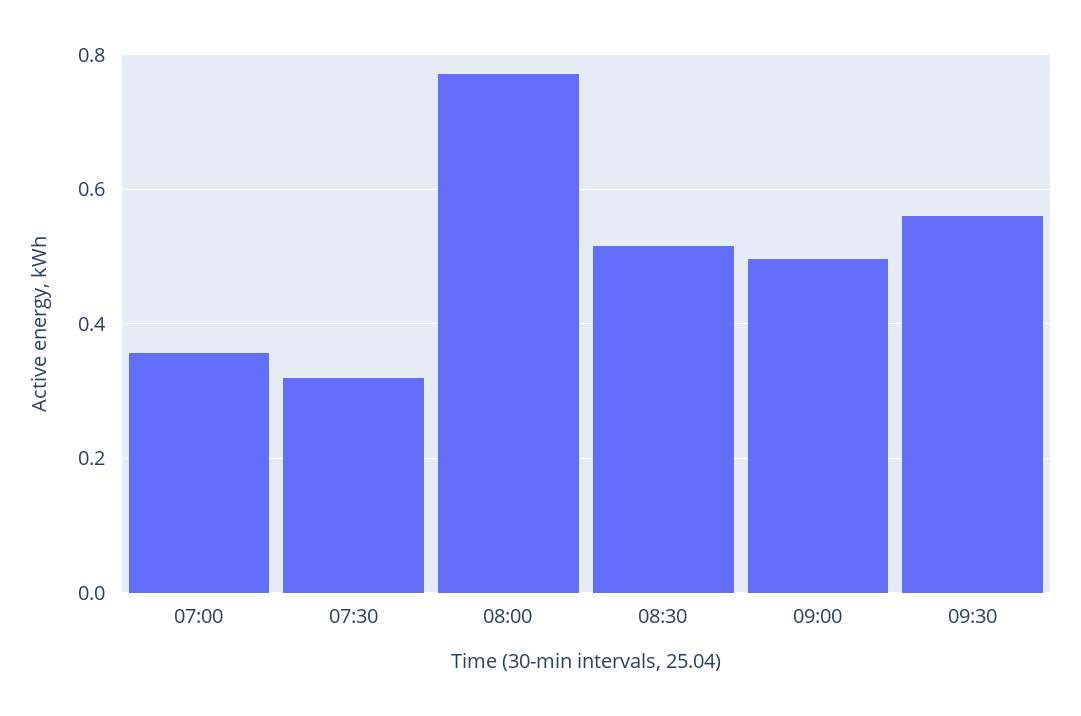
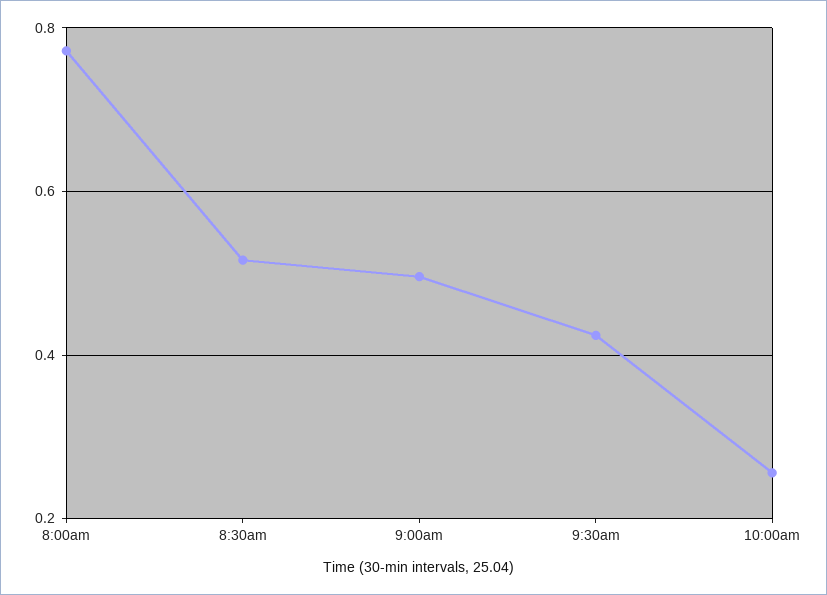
07:00: 0.36 -> none
07:30: 0.32 -> none
09:30: 0.56 -> 0.42
10:00am: none -> 0.26

